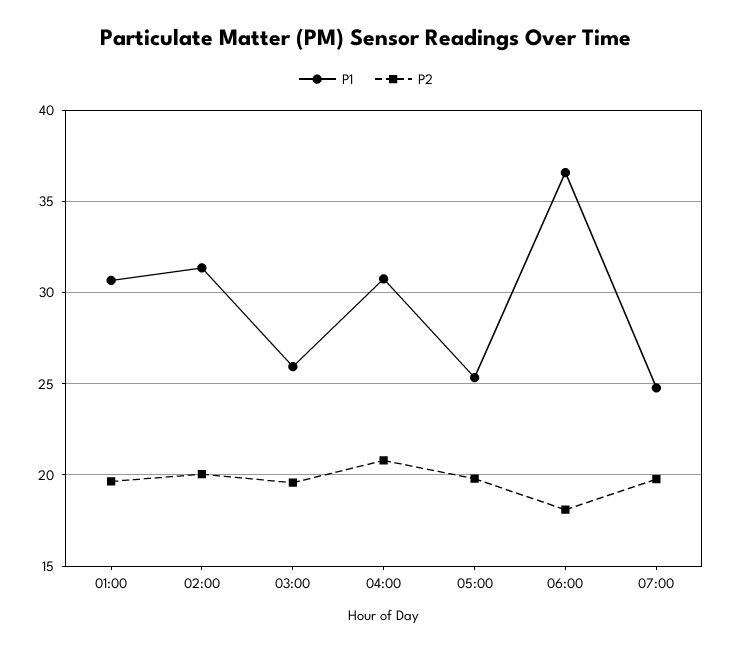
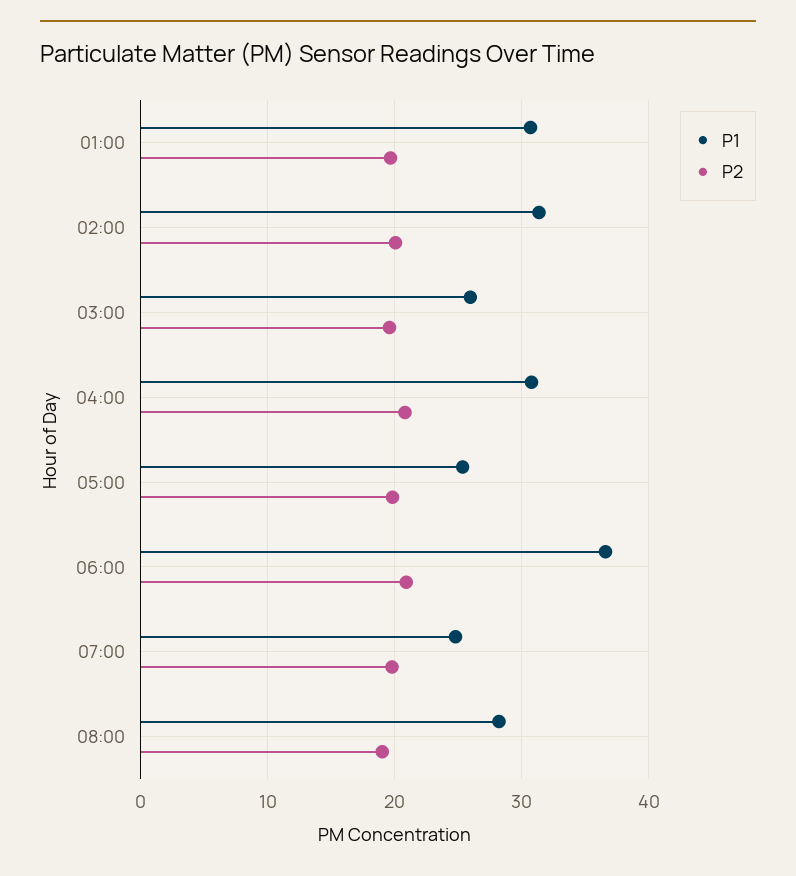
P2, 06:00: 18 -> 21
P1, 08:00: none -> 28
P2, 08:00: none -> 19

